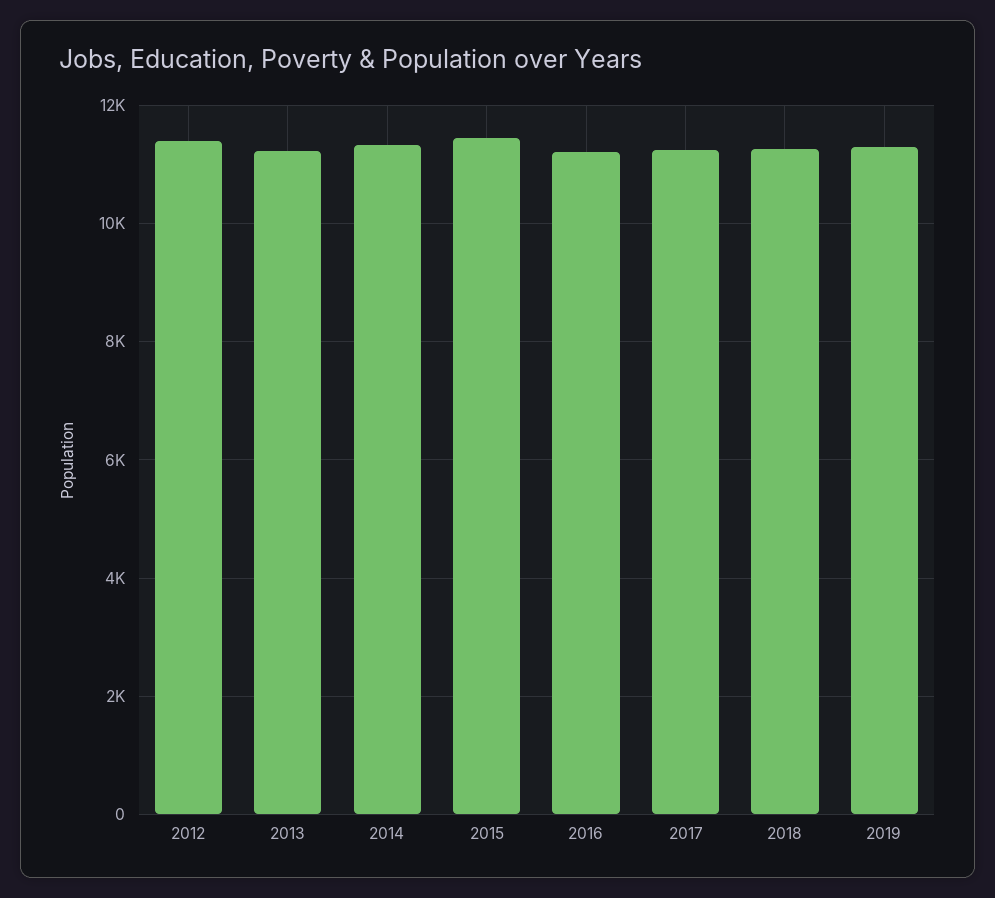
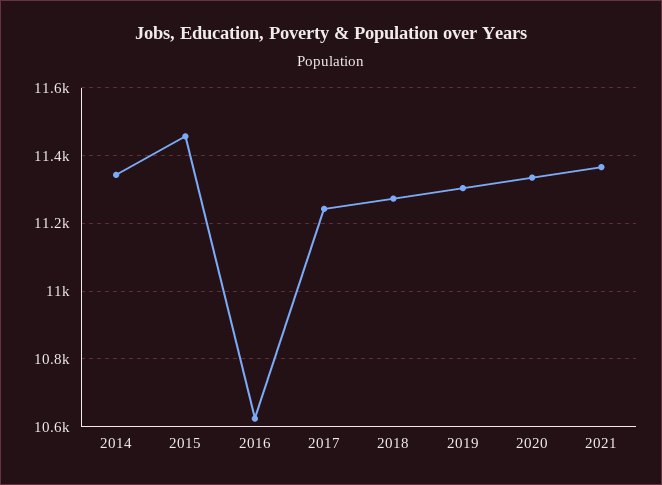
2012: 11400 -> none
2013: 11200 -> none
2016: 11200 -> 10620
2020: none -> 11340
2021: none -> 11360

